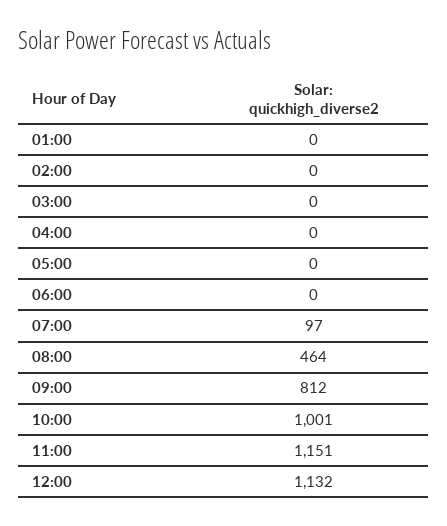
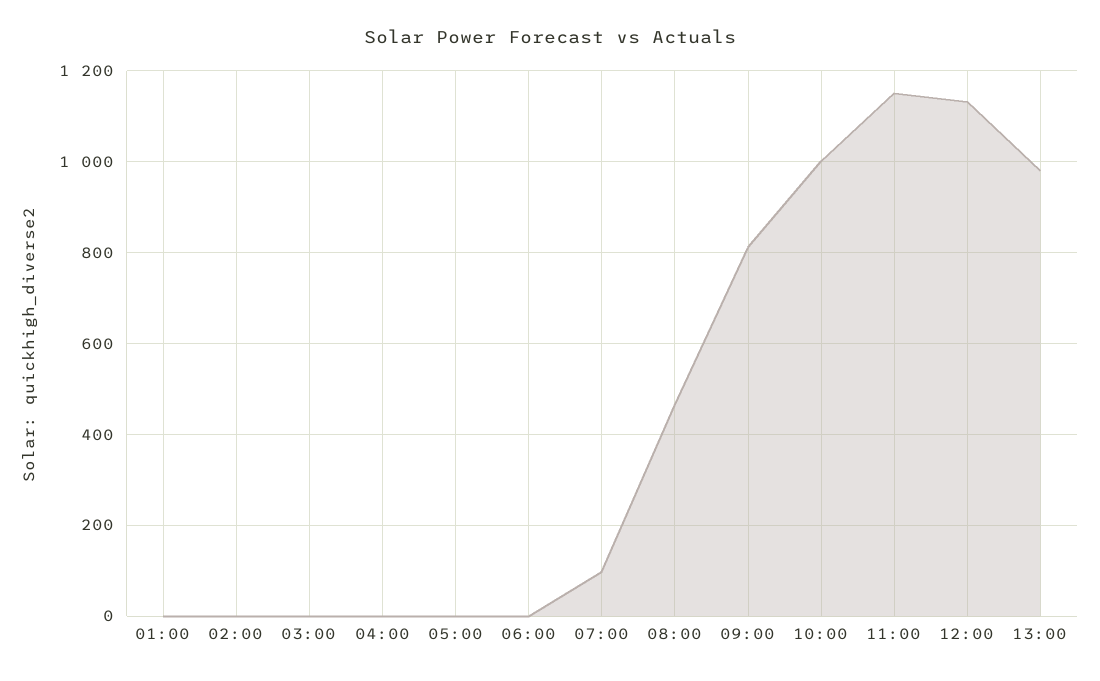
13:00: none -> 980

